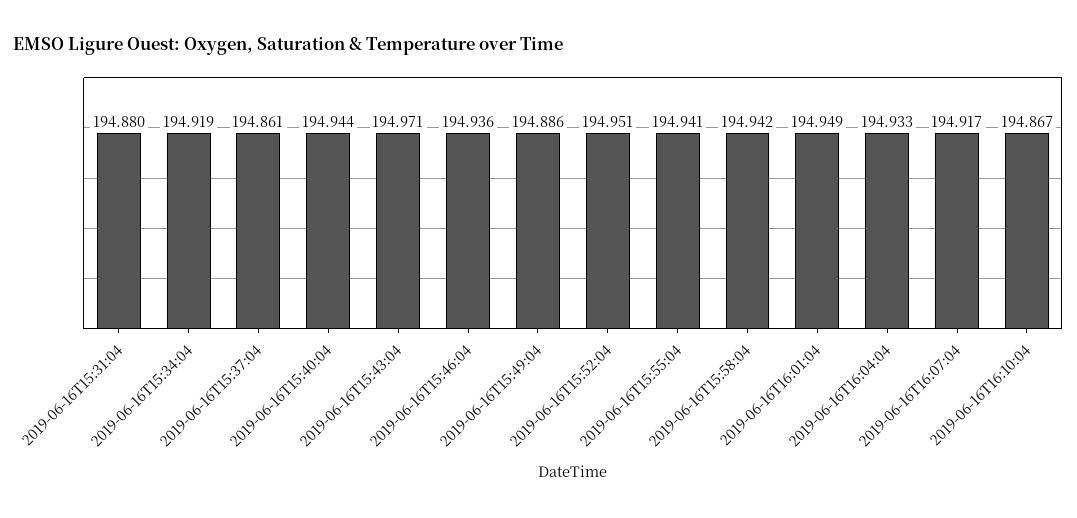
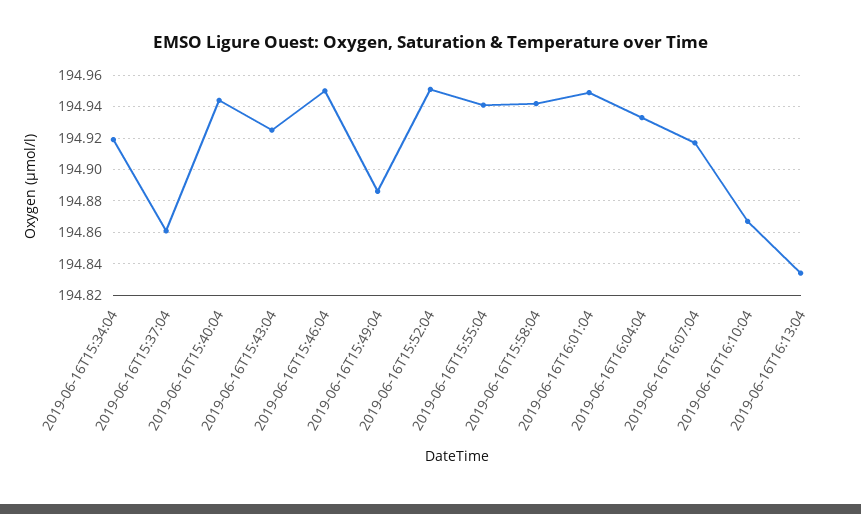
2019-06-16T15:31:04: 194.88 -> none
2019-06-16T15:43:04: 194.971 -> 194.925
2019-06-16T15:46:04: 194.936 -> 194.95
2019-06-16T16:13:04: none -> 194.835

